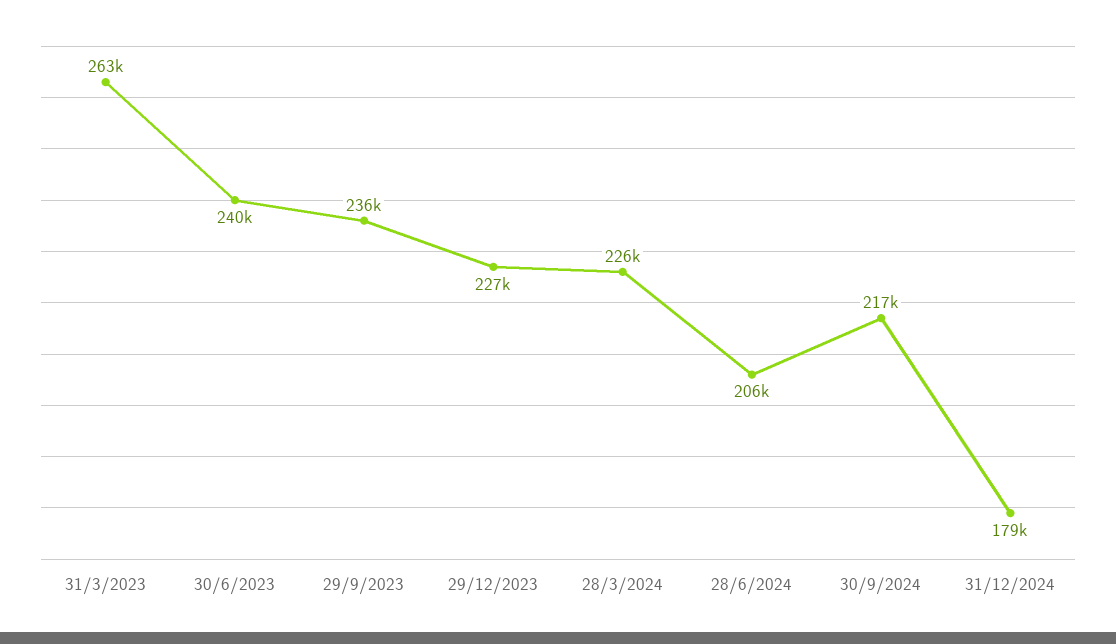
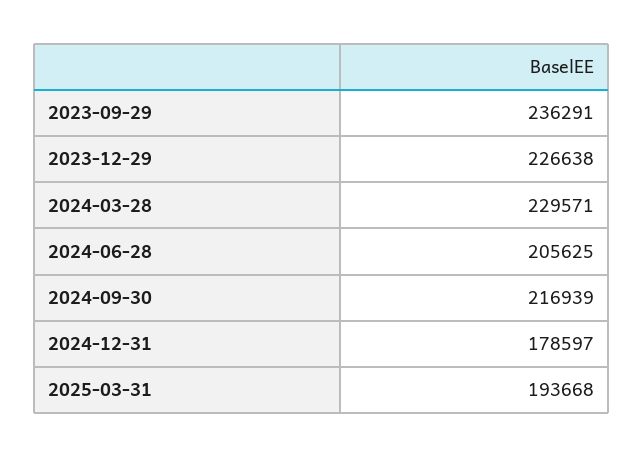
31/3/2023: 263000 -> none
30/6/2023: 240000 -> none
28/3/2024: 226000 -> 229571
2025-03-31: none -> 193668

